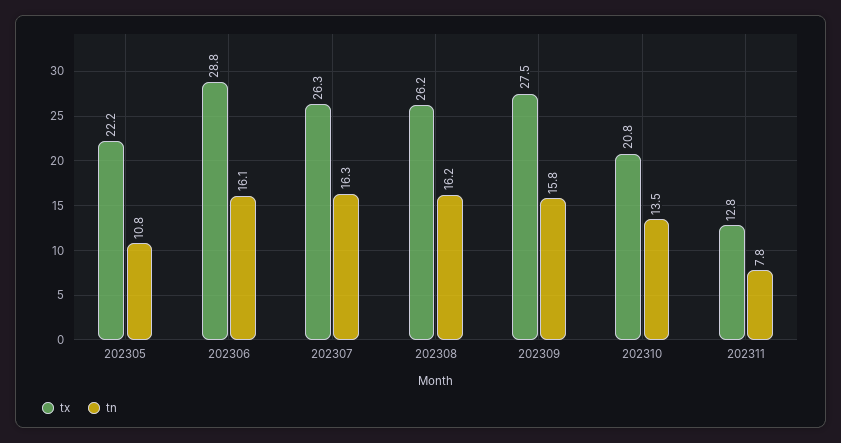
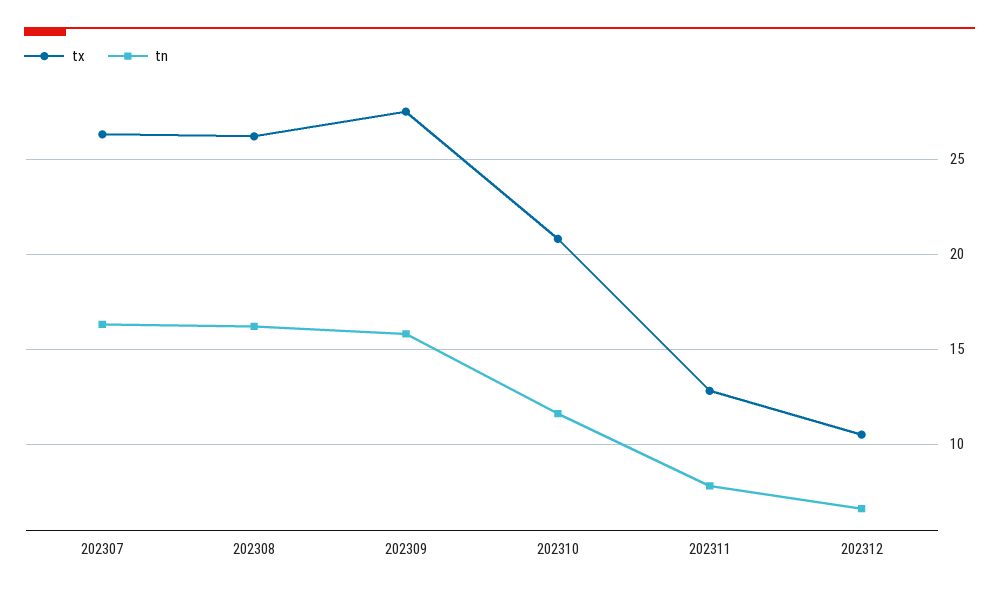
tx, 202305: 22.2 -> none
tn, 202305: 10.8 -> none
tx, 202306: 28.8 -> none
tn, 202306: 16.1 -> none
tn, 202310: 13.5 -> 11.5
tx, 202312: none -> 10.5
tn, 202312: none -> 6.5

